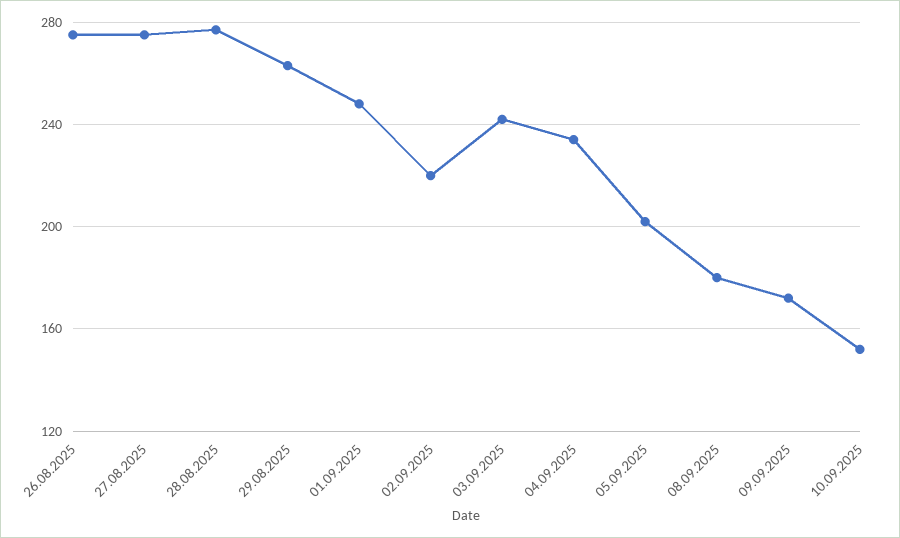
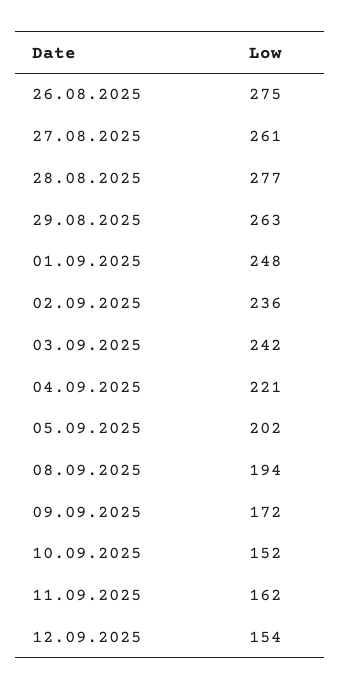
27.08.2025: 275 -> 261
02.09.2025: 220 -> 236
04.09.2025: 235 -> 221
08.09.2025: 180 -> 194
11.09.2025: none -> 162
12.09.2025: none -> 154

